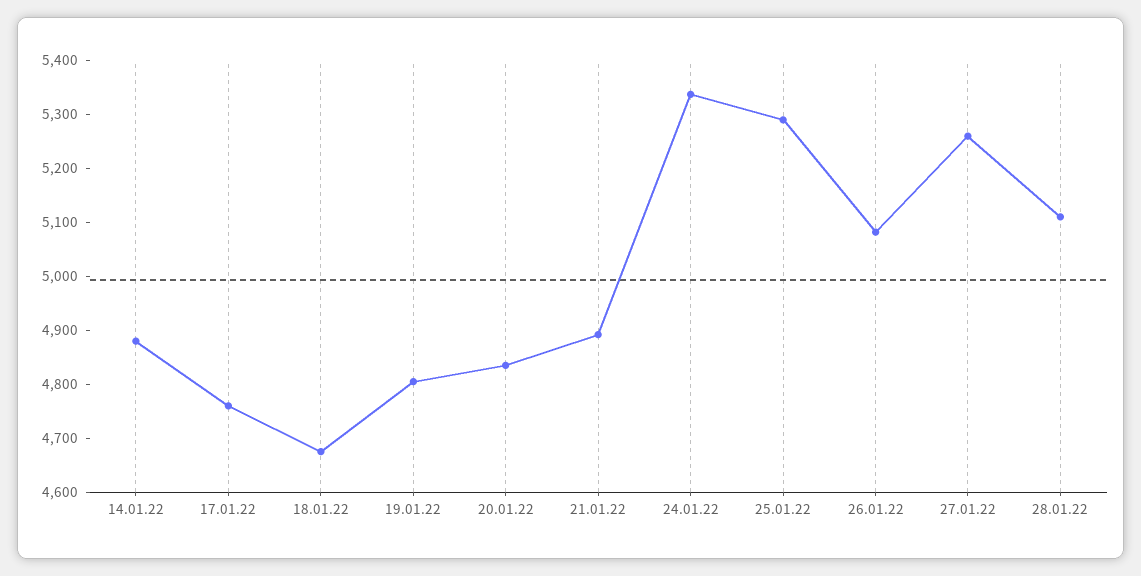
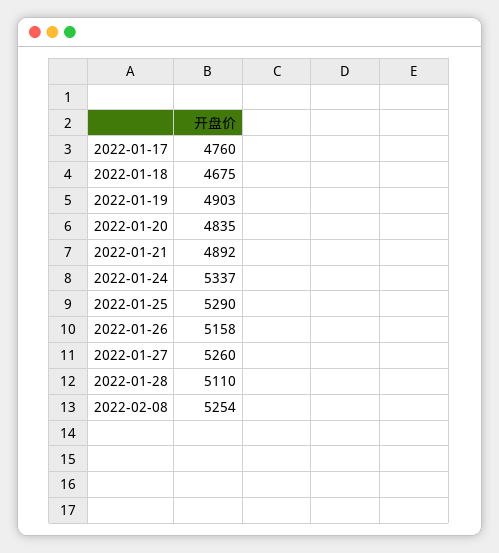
14.01.22: 4880 -> none
19.01.22: 4800 -> 4903
26.01.22: 5080 -> 5158
2022-02-08: none -> 5254

